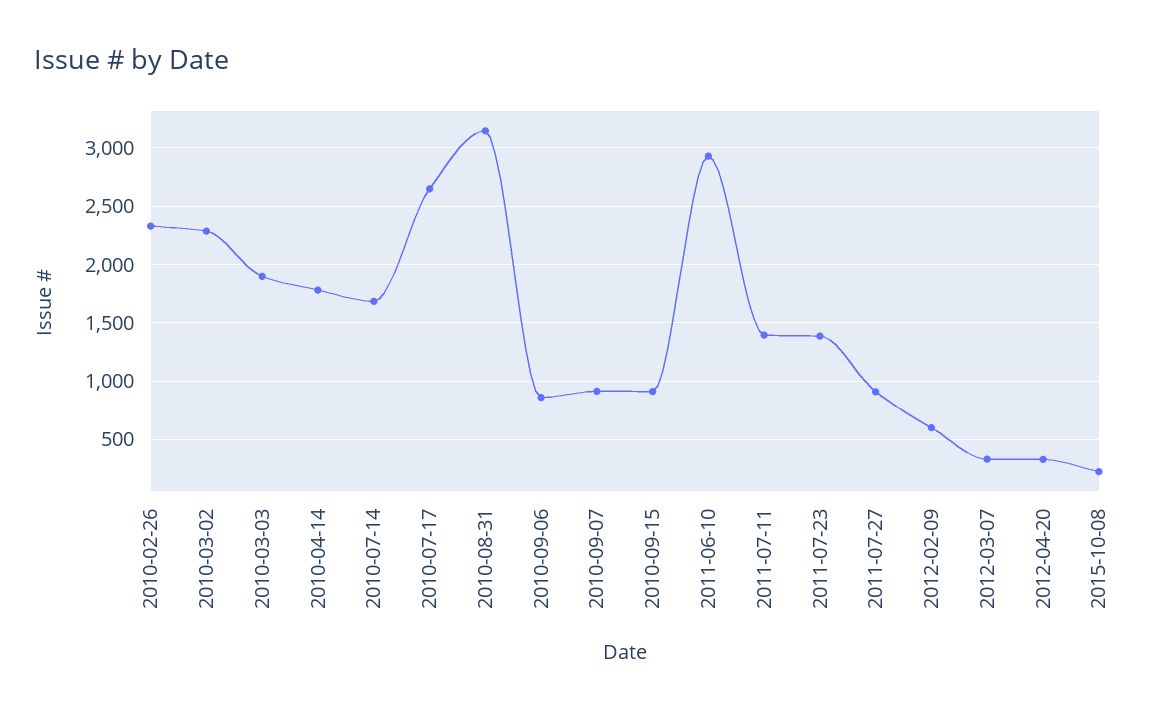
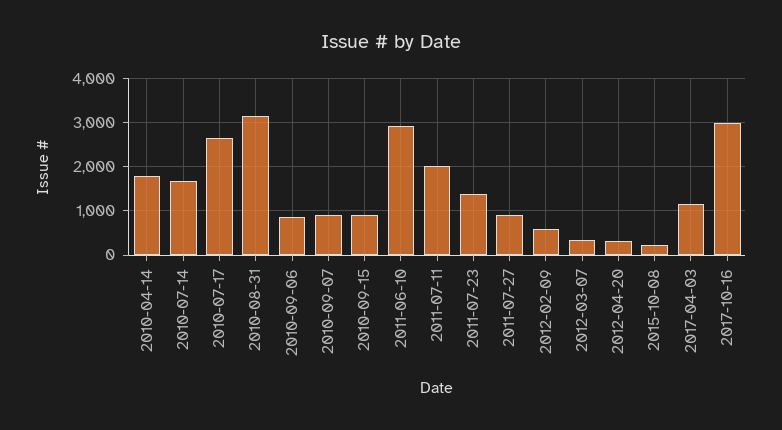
2010-02-26: 2300 -> none
2010-03-02: 2300 -> none
2010-03-03: 1900 -> none
2011-07-11: 1400 -> 2000
2017-04-03: none -> 1200
2017-10-16: none -> 3000

